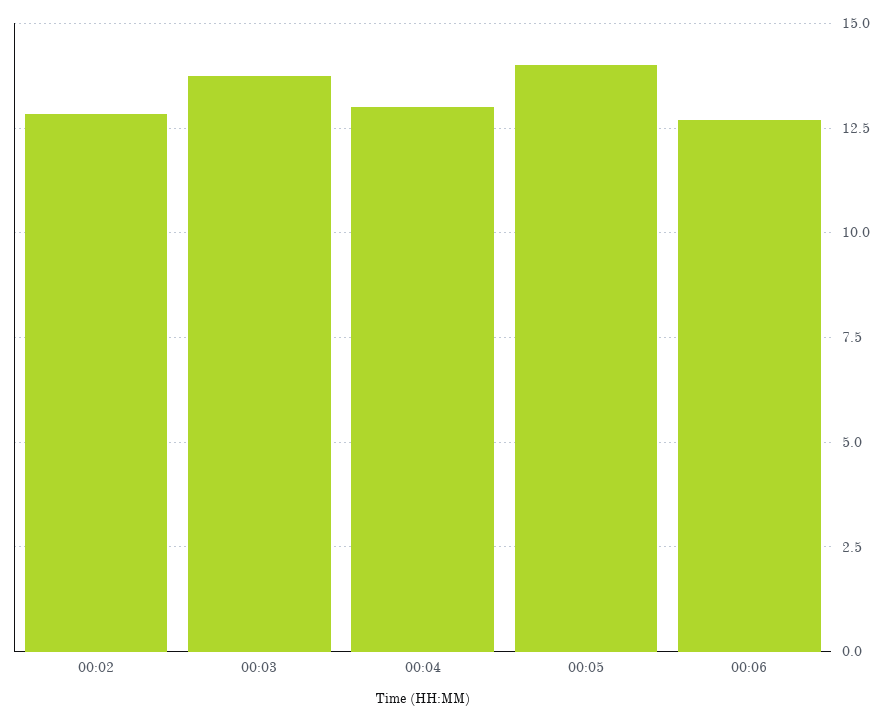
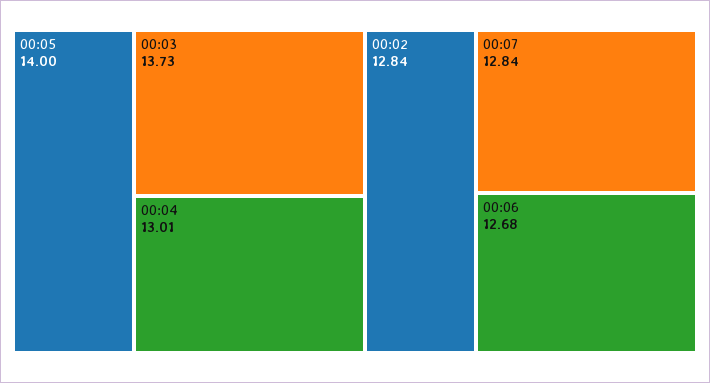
00:07: none -> 12.84

